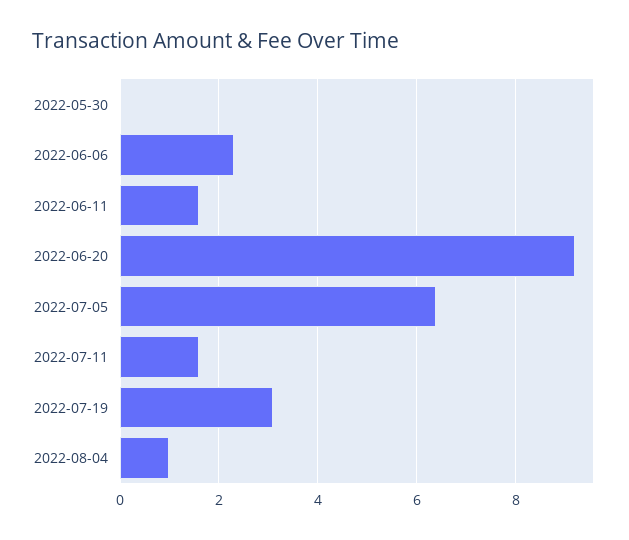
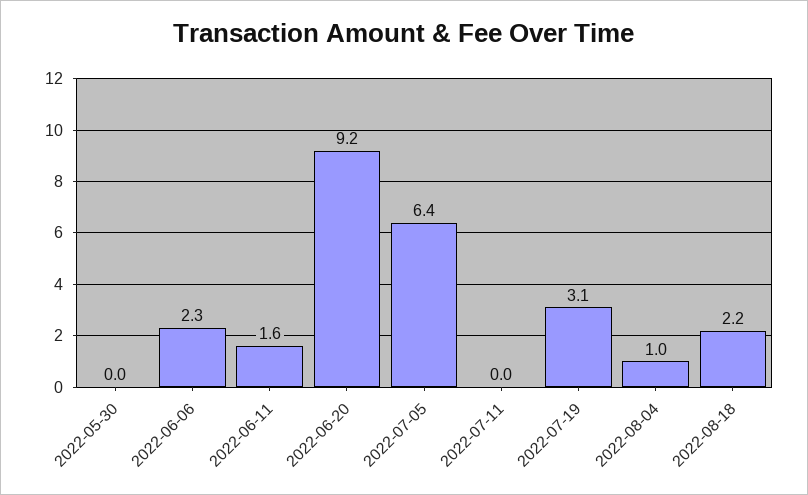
2022-07-11: 1.5 -> 0
2022-08-18: none -> 2.2

